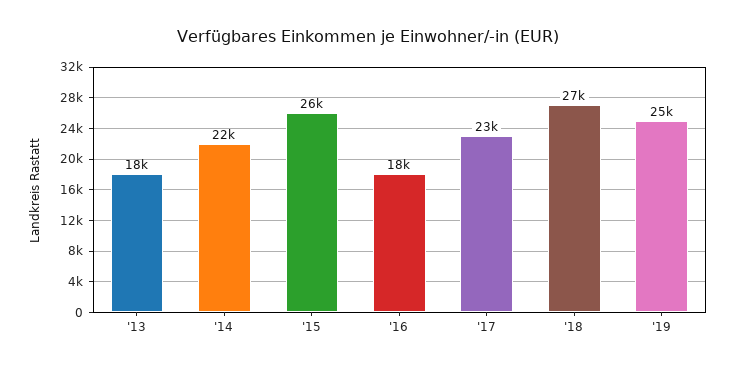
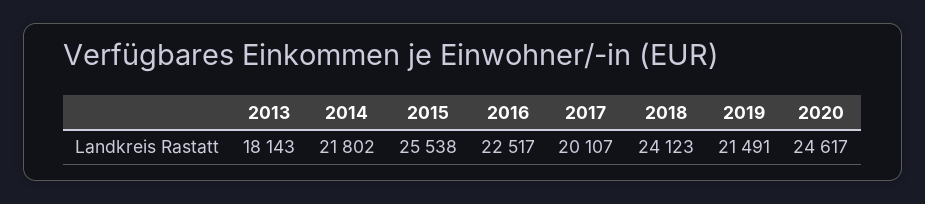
'16: 18000 -> 22517
'17: 23000 -> 20107
'18: 27000 -> 24123
'19: 25000 -> 21491
2020: none -> 24617

